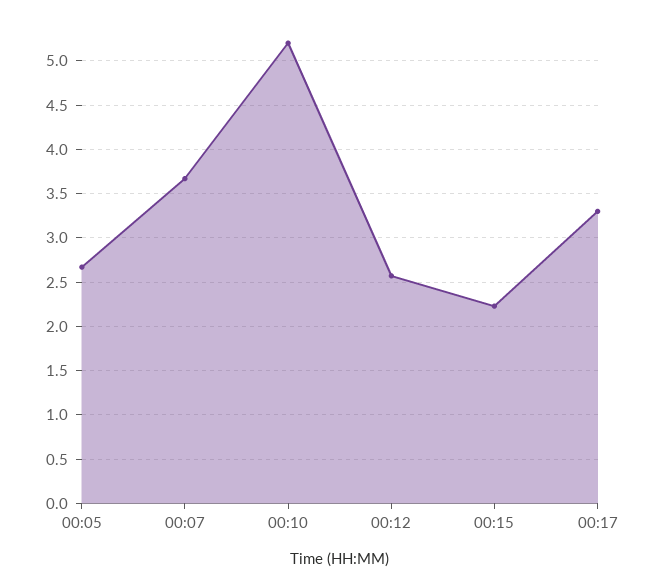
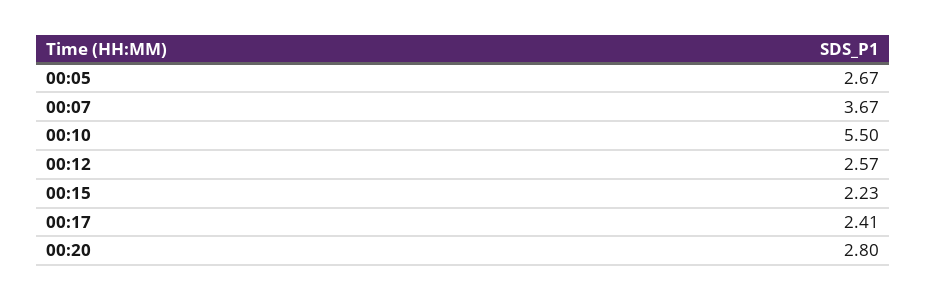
00:10: 5.2 -> 5.5
00:17: 3.3 -> 2.41
00:20: none -> 2.8

